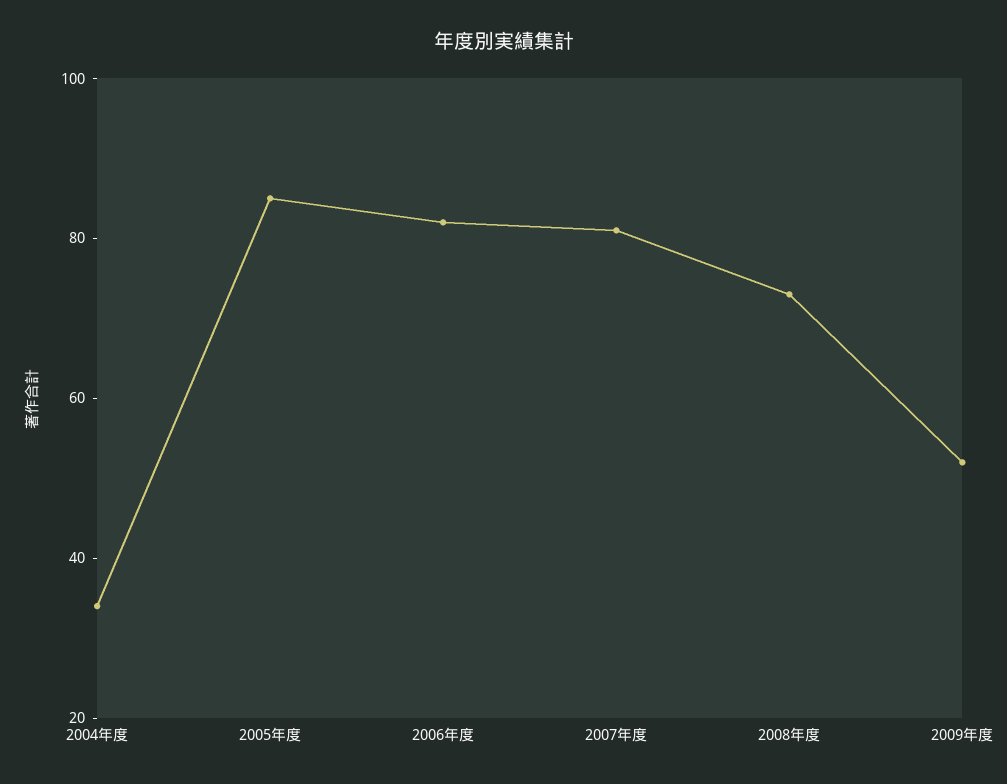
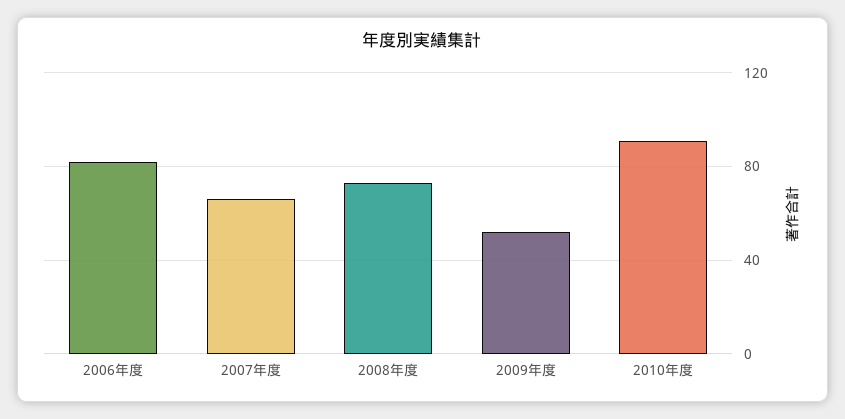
2004年度: 35 -> none
2005年度: 85 -> none
2007年度: 80 -> 65
2010年度: none -> 90

